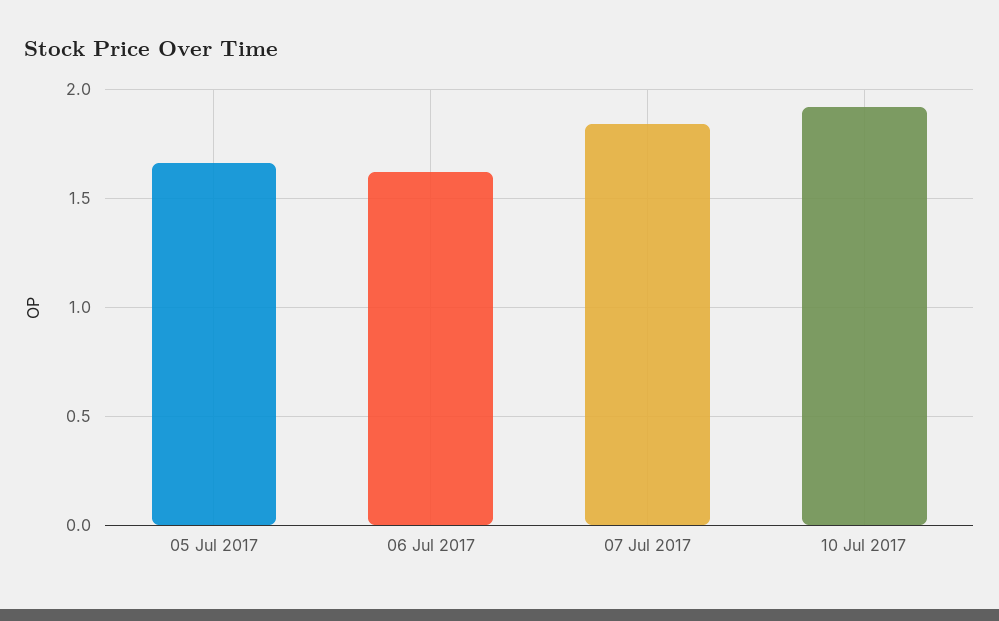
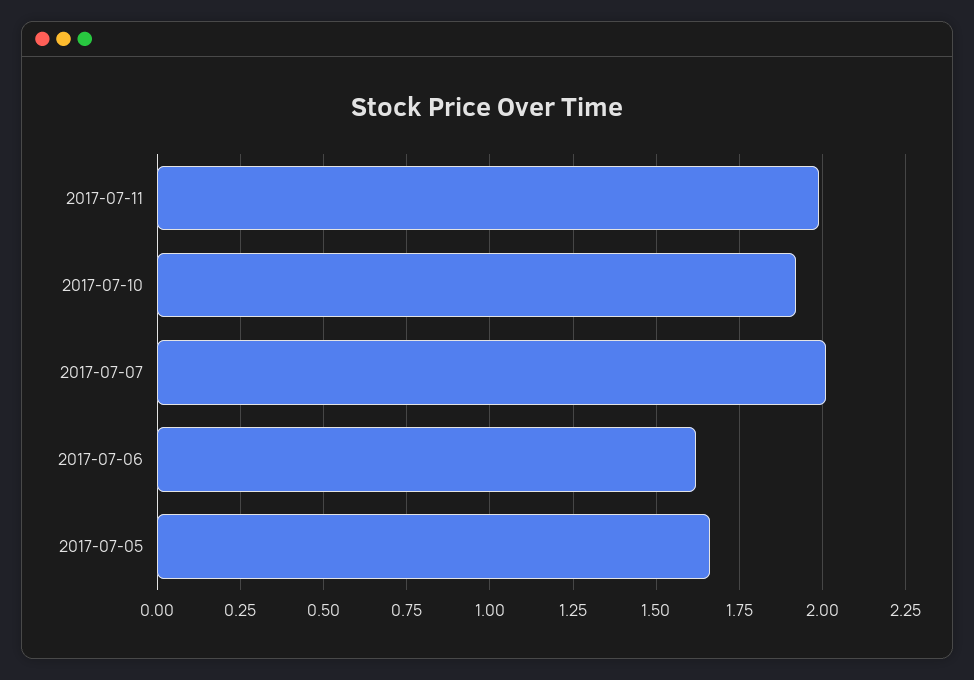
07 Jul 2017: 1.85 -> 2
2017-07-11: none -> 2

